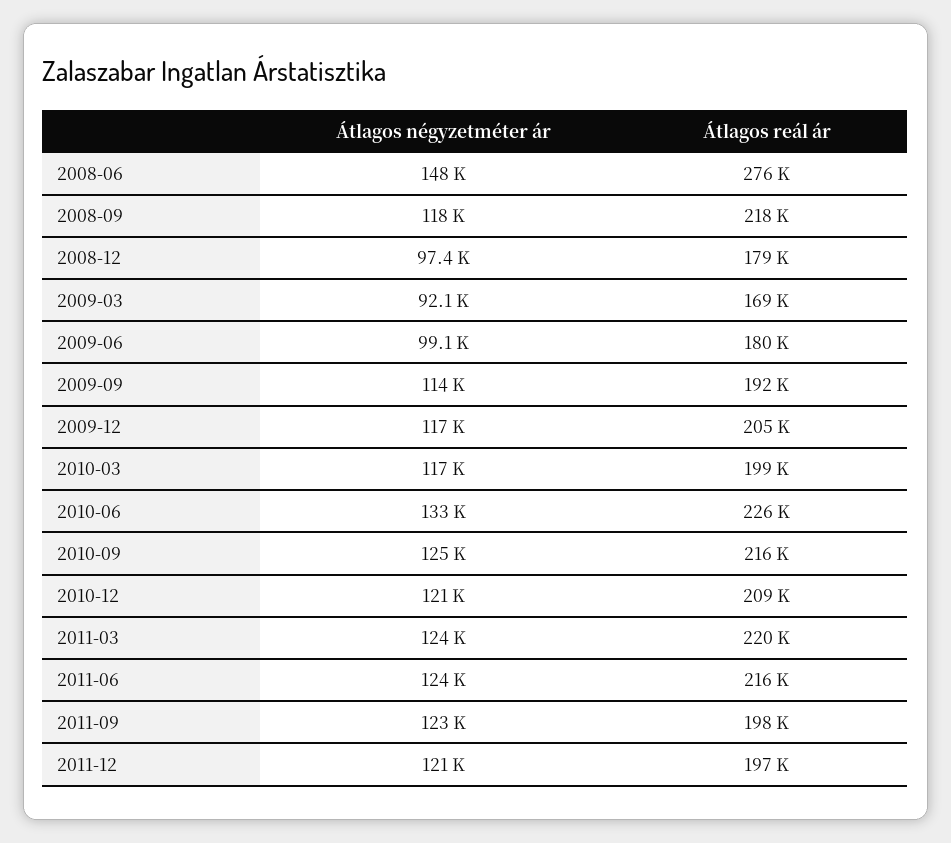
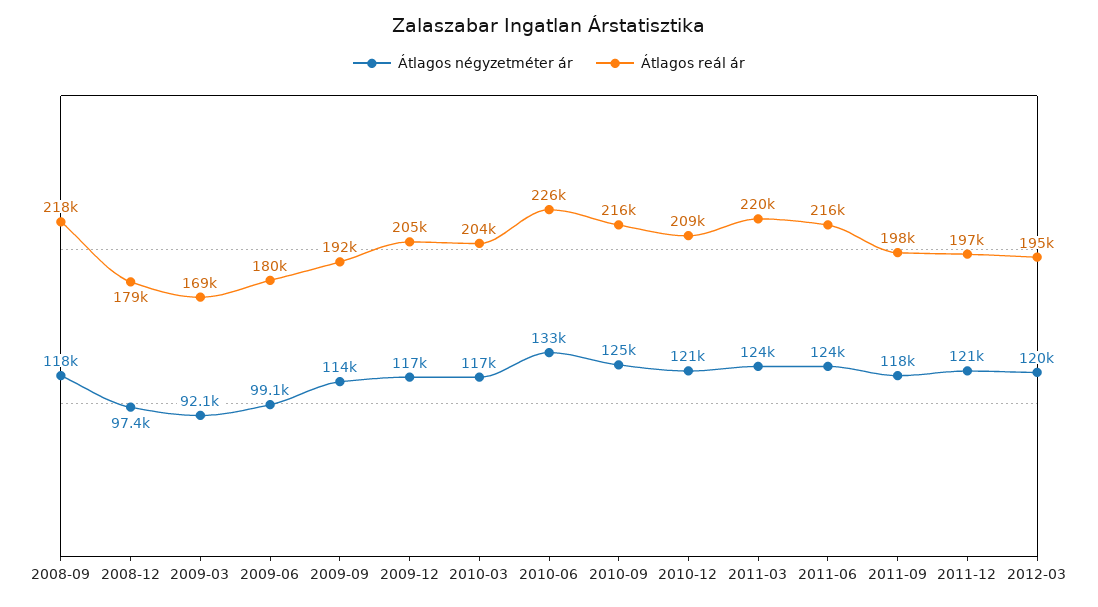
Átlagos négyzetméter ár, 2008-06: 148000 -> none
Átlagos reál ár, 2008-06: 276000 -> none
Átlagos reál ár, 2010-03: 199000 -> 204000
Átlagos négyzetméter ár, 2011-09: 123000 -> 118000
Átlagos négyzetméter ár, 2012-03: none -> 120000
Átlagos reál ár, 2012-03: none -> 195000

